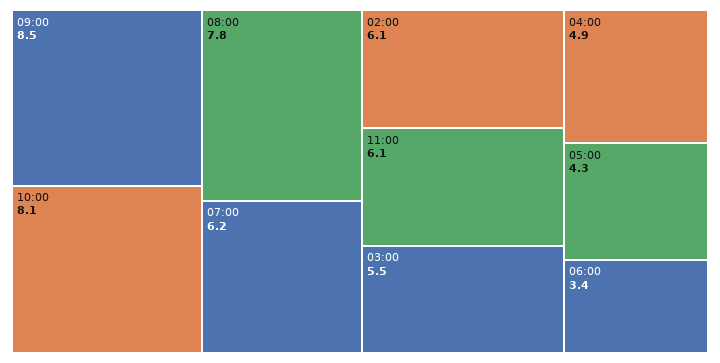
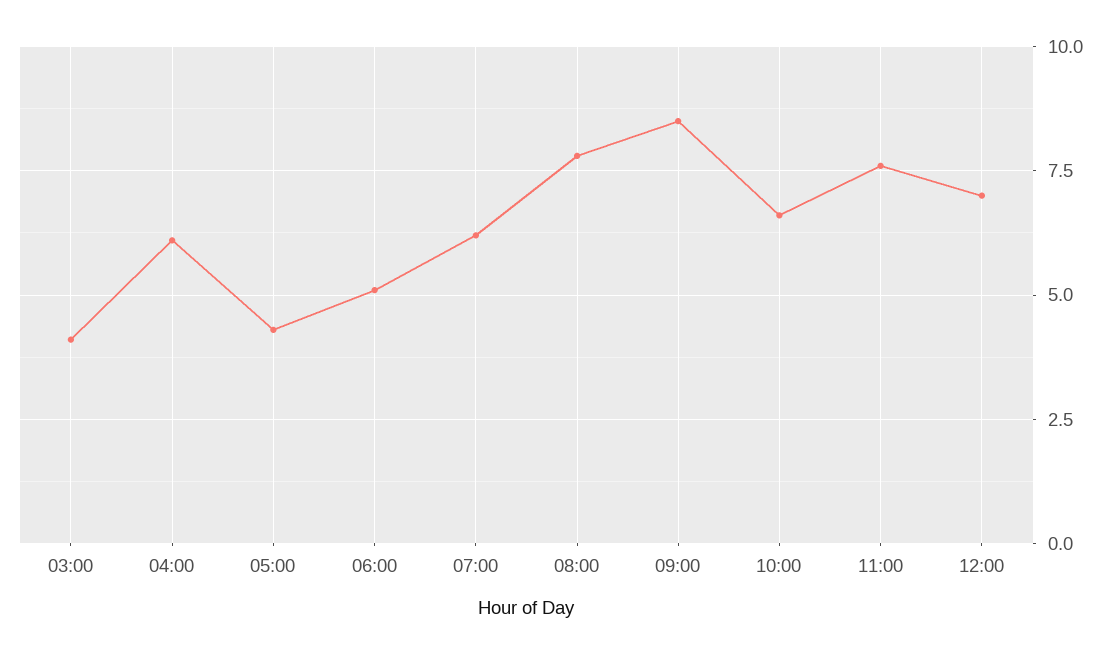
10:00: 8.1 -> 6.5
02:00: 6.1 -> none
11:00: 6.1 -> 7.5
03:00: 5.5 -> 4
04:00: 4.9 -> 6
06:00: 3.4 -> 5
12:00: none -> 7

